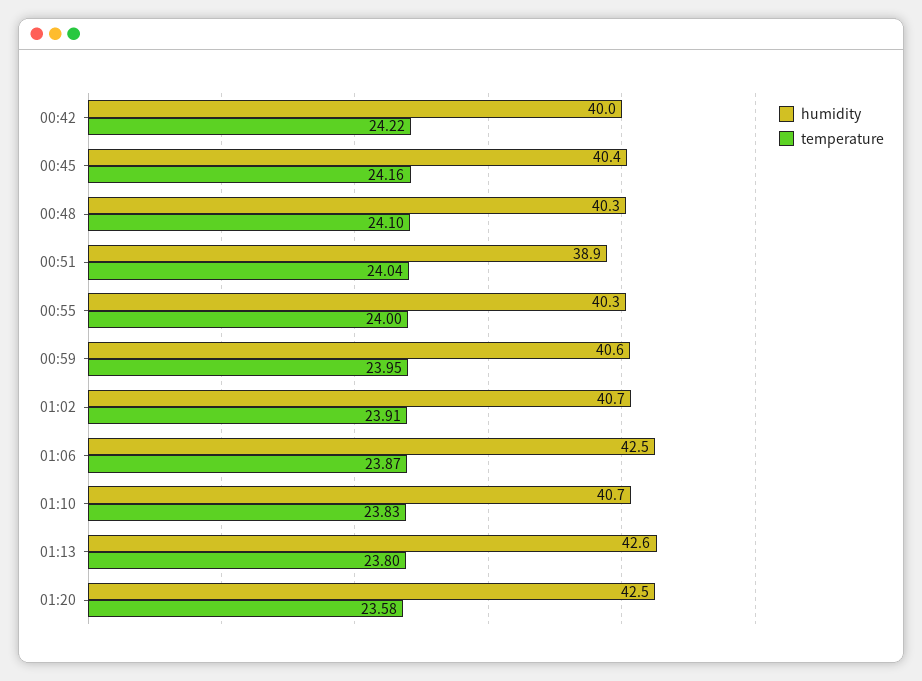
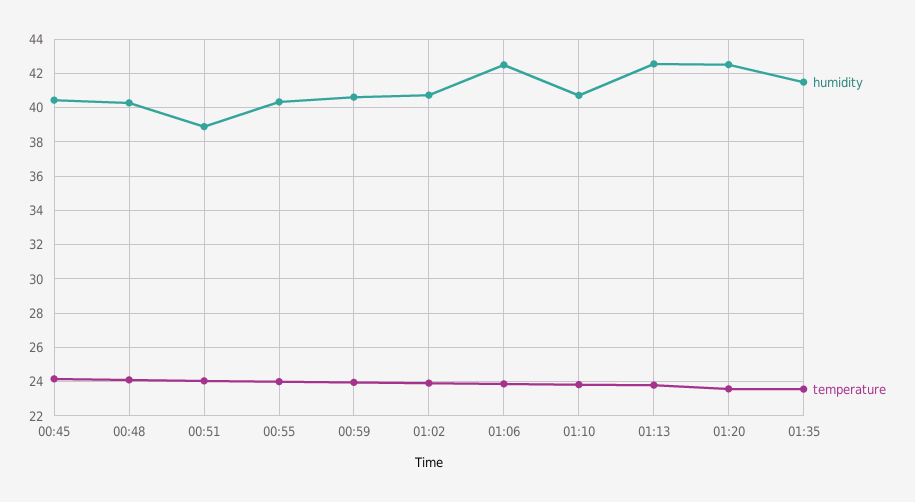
humidity, 00:42: 40 -> none
temperature, 00:42: 24.22 -> none
humidity, 01:35: none -> 41.5
temperature, 01:35: none -> 23.5

